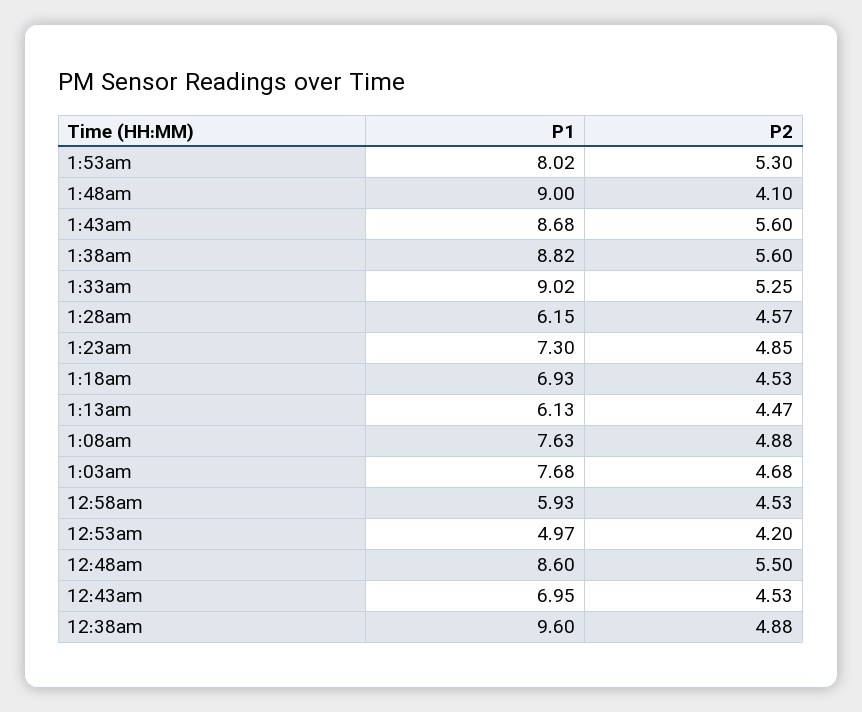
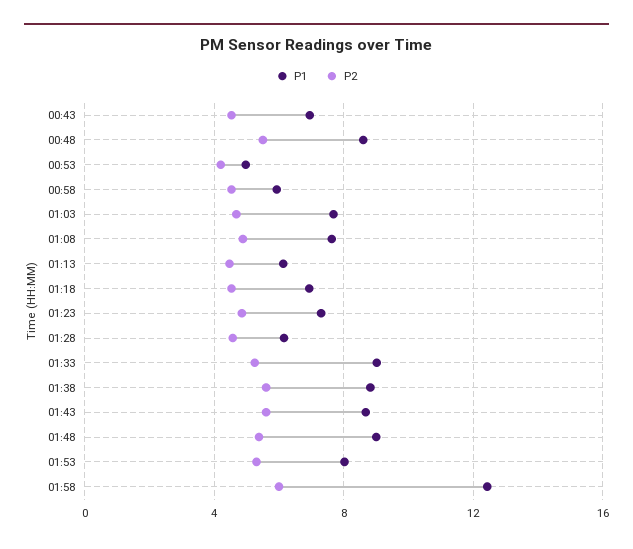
P2, 1:48am: 4.1 -> 5.5
P1, 12:38am: 9.6 -> none
P2, 12:38am: 4.88 -> none
P1, 01:58: none -> 12.5
P2, 01:58: none -> 6

